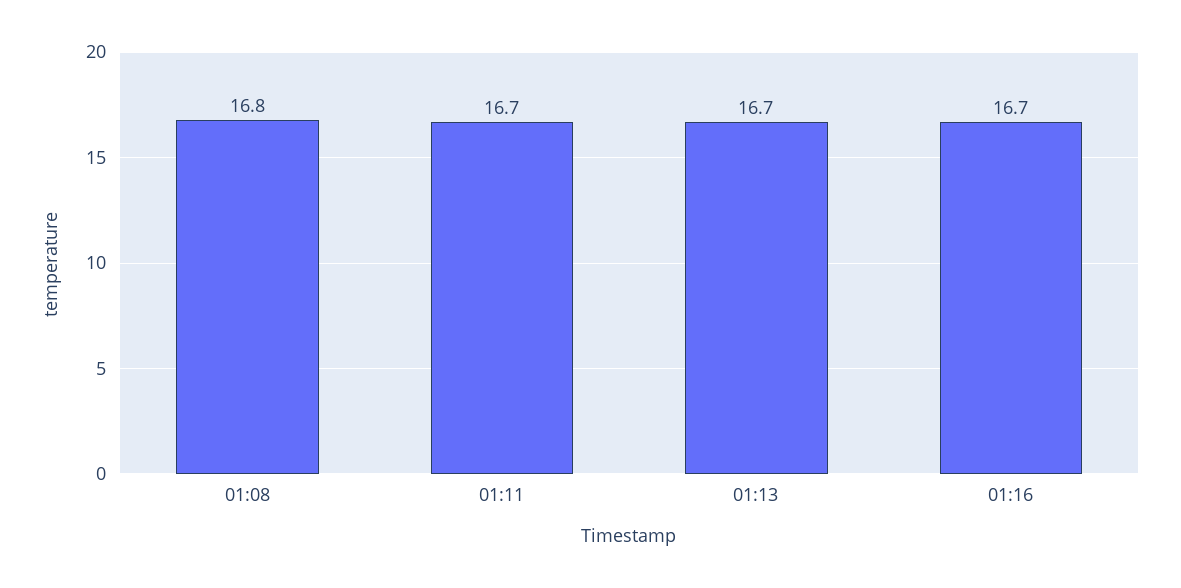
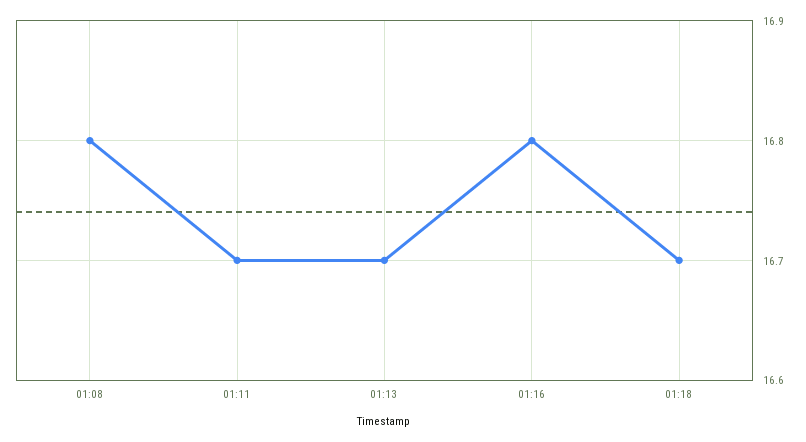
01:16: 16.7 -> 16.8
01:18: none -> 16.7

